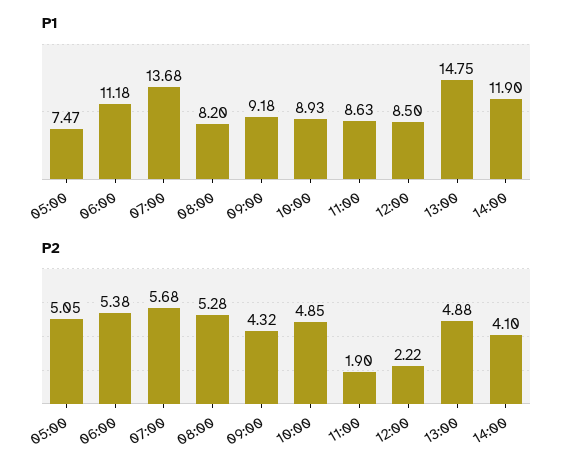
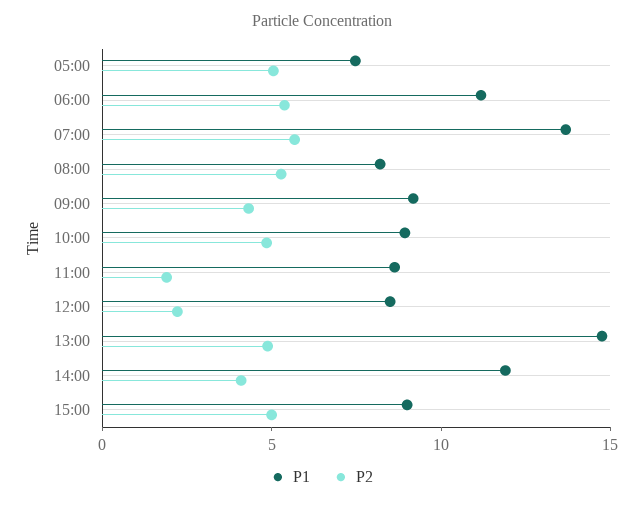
P1, 15:00: none -> 9
P2, 15:00: none -> 5

